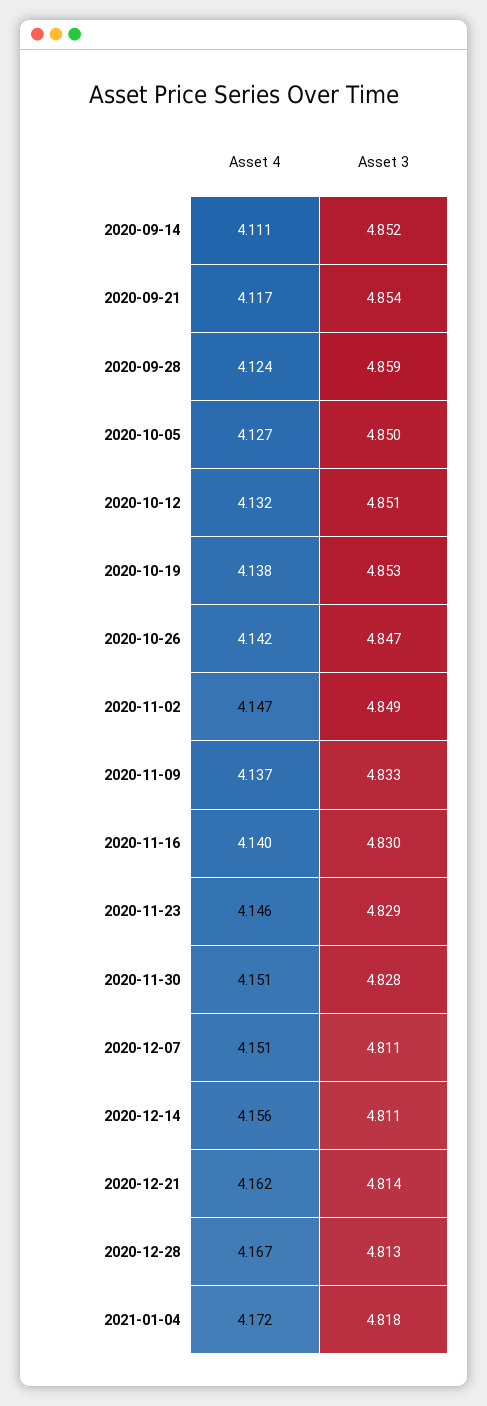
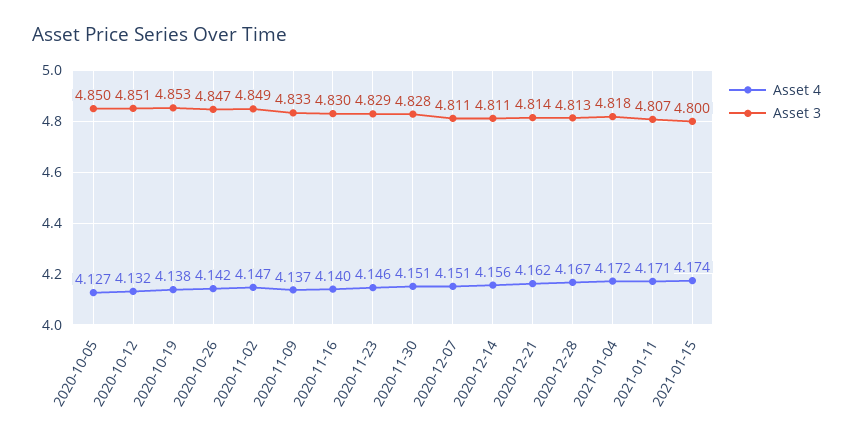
Asset 4, 2020-09-14: 4.111 -> none
Asset 3, 2020-09-14: 4.852 -> none
Asset 4, 2020-09-21: 4.117 -> none
Asset 3, 2020-09-21: 4.854 -> none
Asset 4, 2020-09-28: 4.124 -> none
Asset 3, 2020-09-28: 4.859 -> none
Asset 4, 2021-01-11: none -> 4.171
Asset 3, 2021-01-11: none -> 4.807
Asset 4, 2021-01-15: none -> 4.174
Asset 3, 2021-01-15: none -> 4.8

